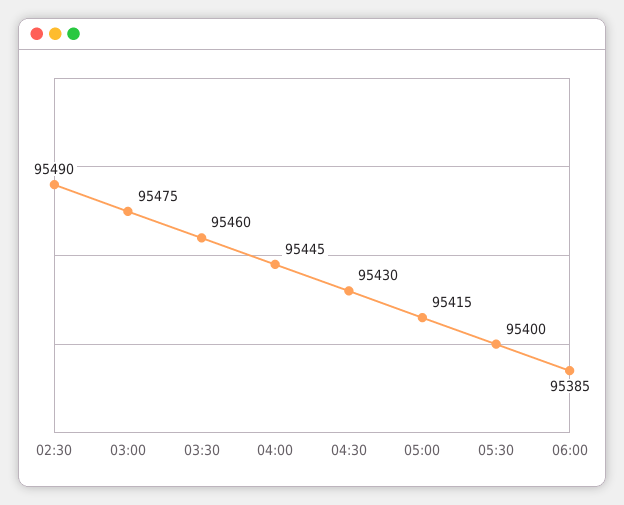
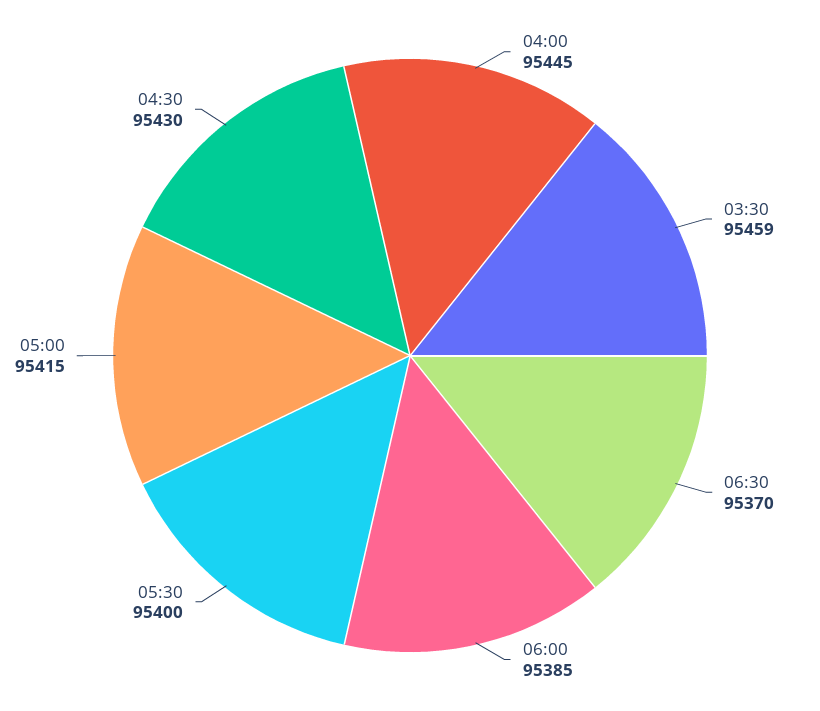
02:30: 95490 -> none
03:00: 95475 -> none
03:30: 95460 -> 95459
06:30: none -> 95370

